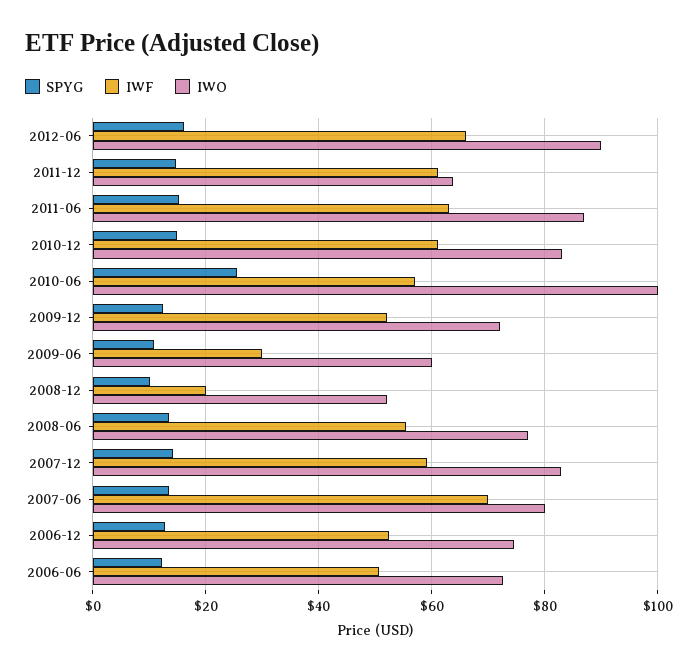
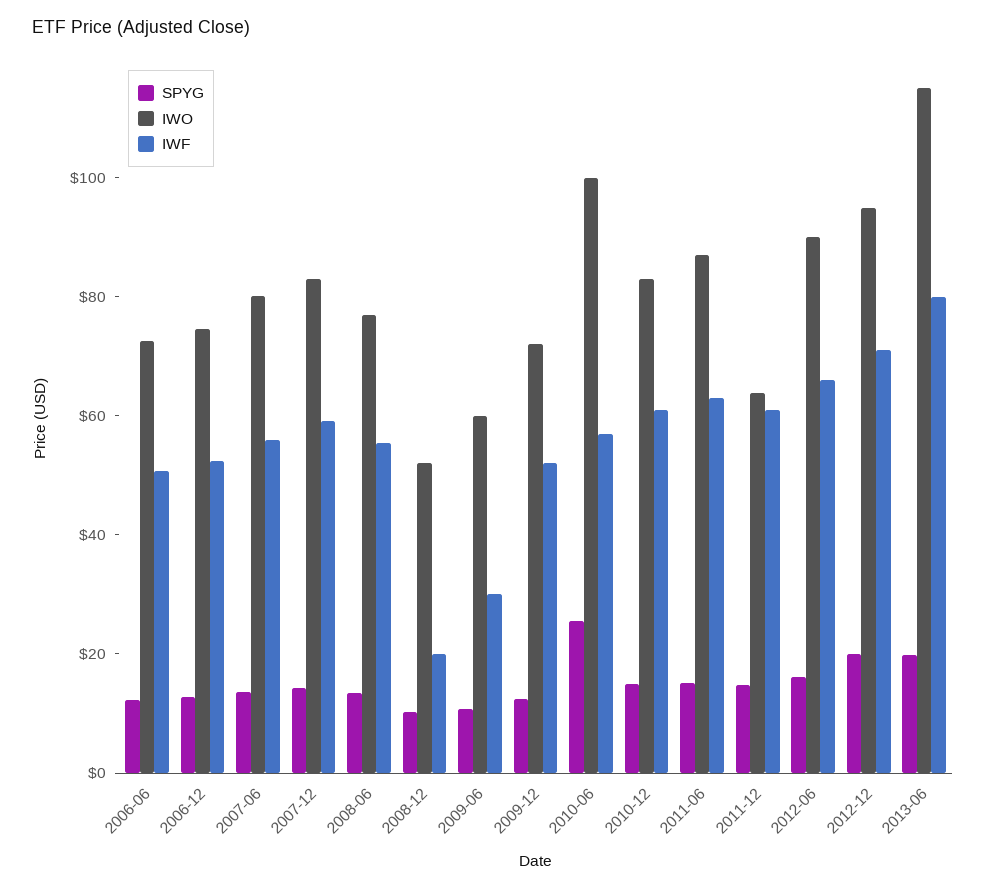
IWF, 2007-06: 70 -> 55
SPYG, 2012-12: none -> 20
IWO, 2012-12: none -> 95
IWF, 2012-12: none -> 70
SPYG, 2013-06: none -> 20
IWO, 2013-06: none -> 115
IWF, 2013-06: none -> 80

